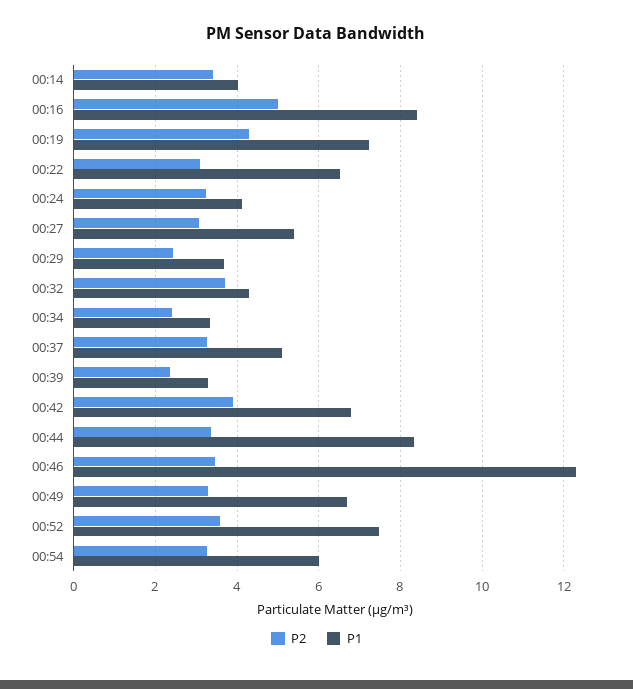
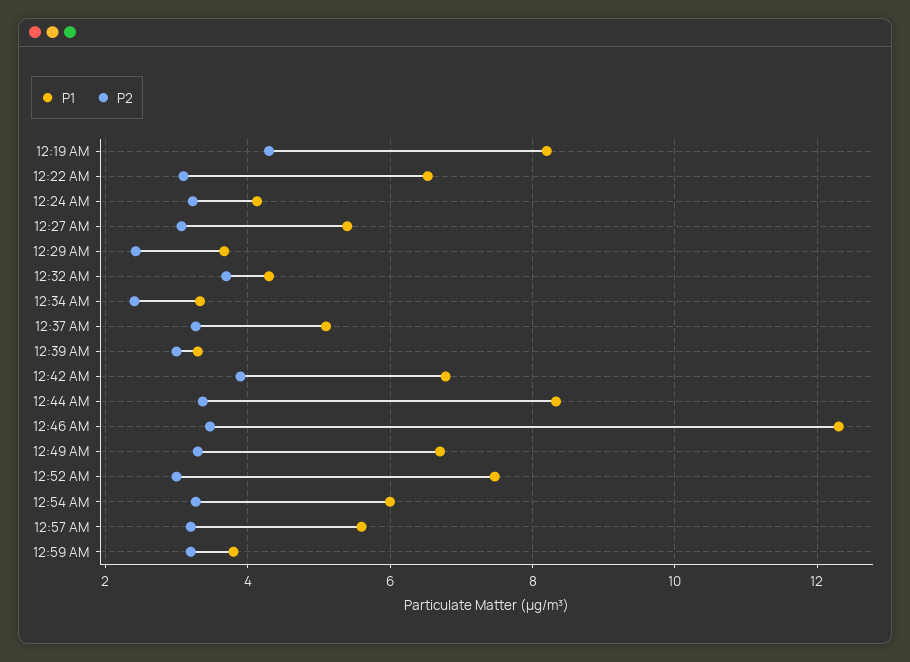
P2, 00:14: 3.4 -> none
P1, 00:14: 4 -> none
P2, 00:16: 5 -> none
P1, 00:16: 8.4 -> none
P1, 00:19: 7.2 -> 8.2
P2, 00:39: 2.4 -> 3
P2, 00:52: 3.6 -> 3
P1, 12:57 AM: none -> 5.6
P2, 12:57 AM: none -> 3.2
P1, 12:59 AM: none -> 3.8
P2, 12:59 AM: none -> 3.2

